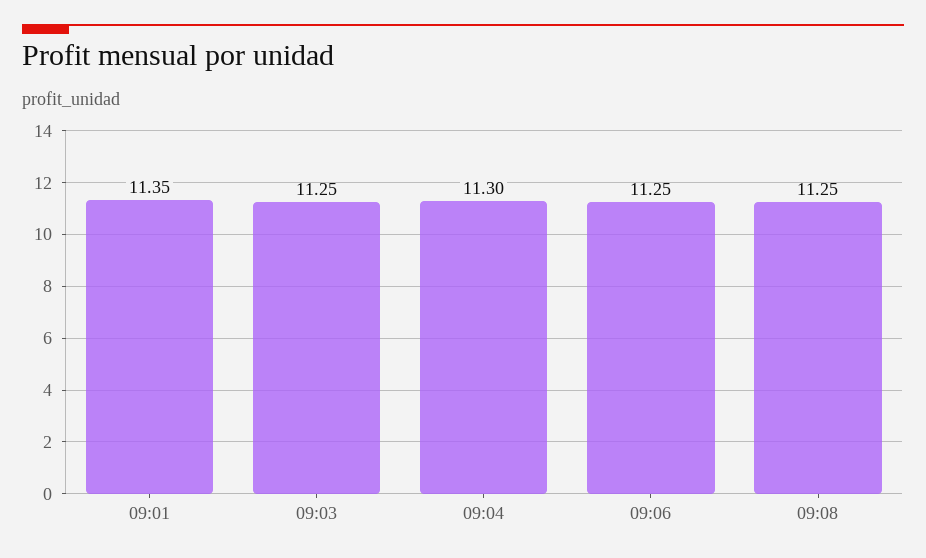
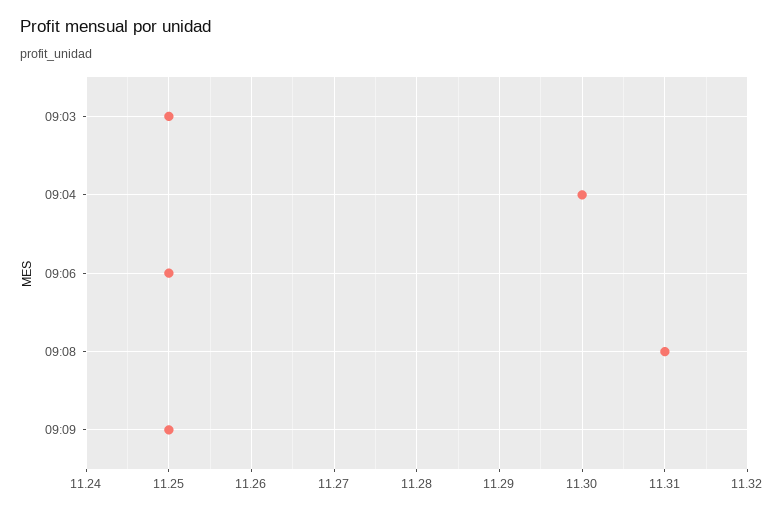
09:01: 11.35 -> none
09:08: 11.25 -> 11.31
09:09: none -> 11.25

